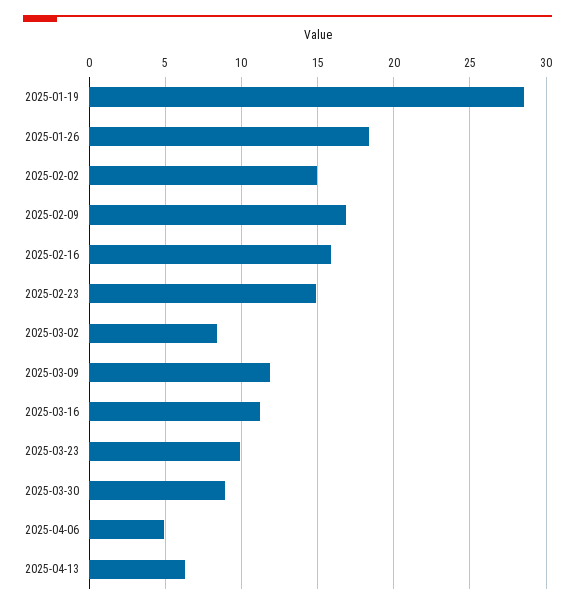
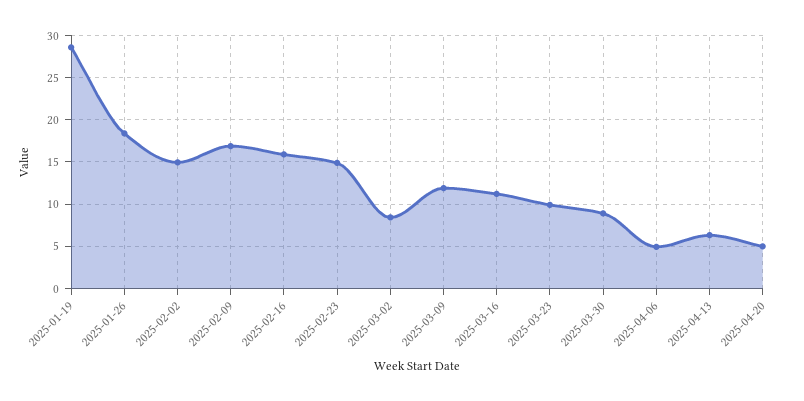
2025-04-20: none -> 5

